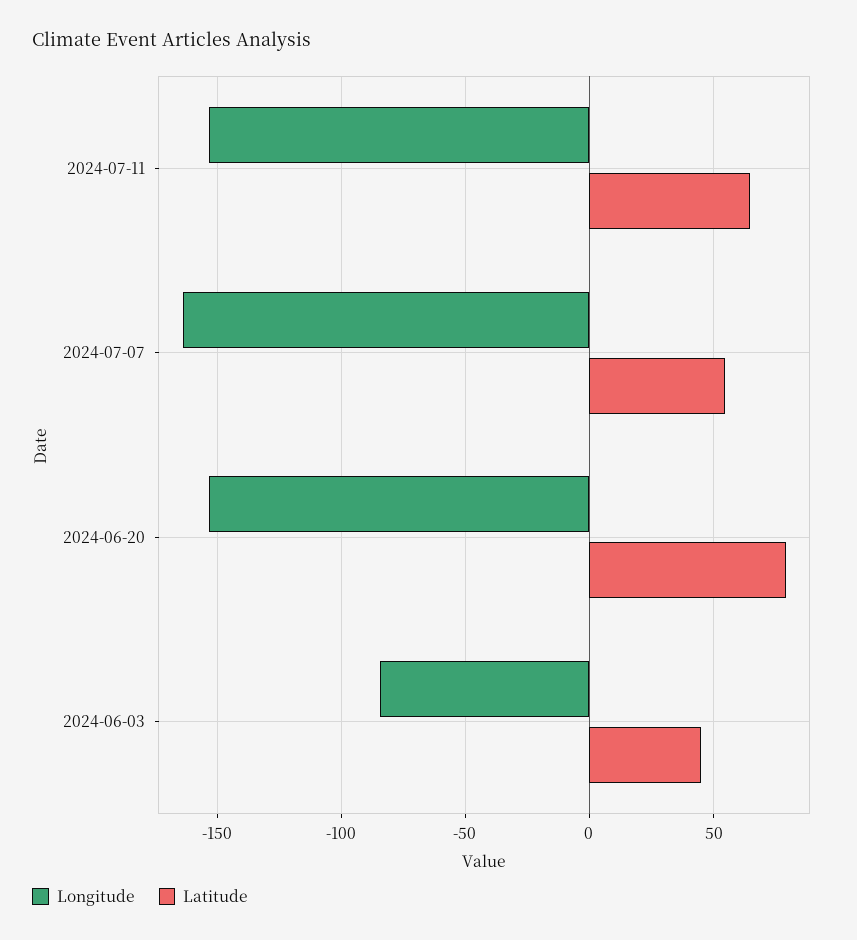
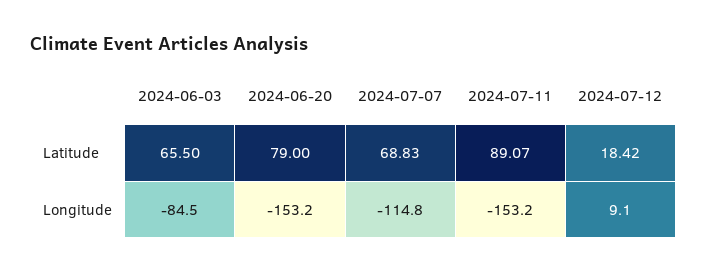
Latitude, 2024-07-11: 65 -> 89.07
Longitude, 2024-07-07: -165 -> -114.8
Latitude, 2024-07-07: 55 -> 68.83
Latitude, 2024-06-03: 45 -> 65.5
Latitude, 2024-07-12: none -> 18.42
Longitude, 2024-07-12: none -> 9.1

